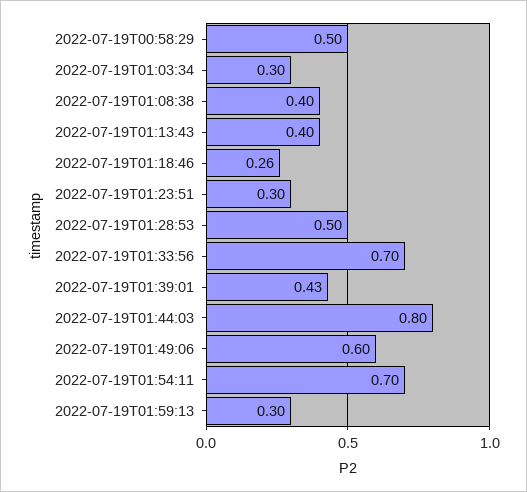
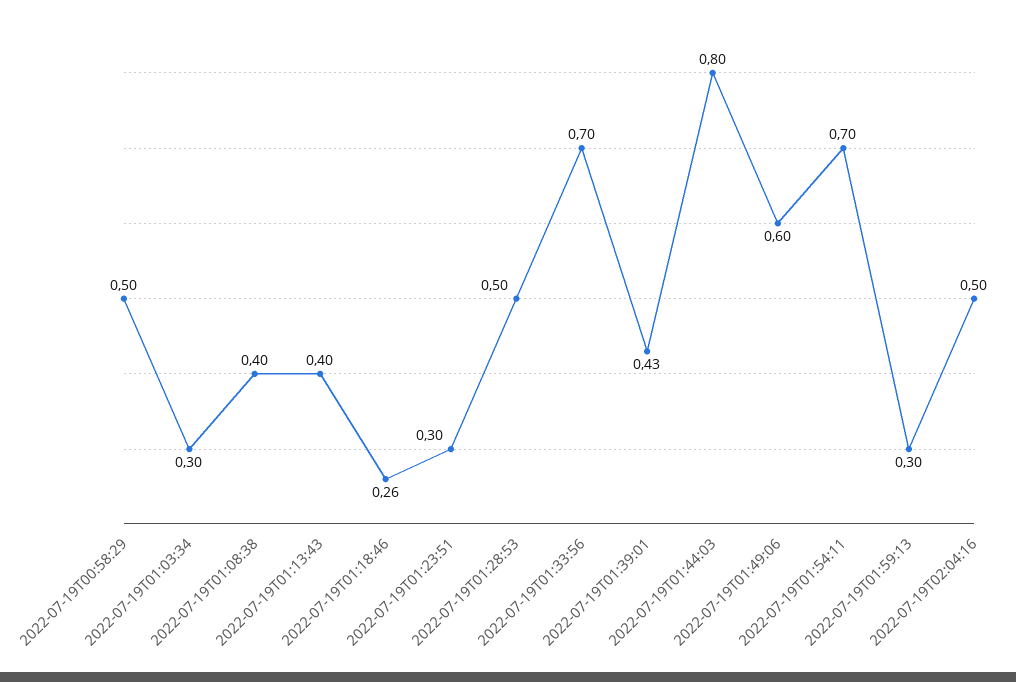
2022-07-19T02:04:16: none -> 0.5

